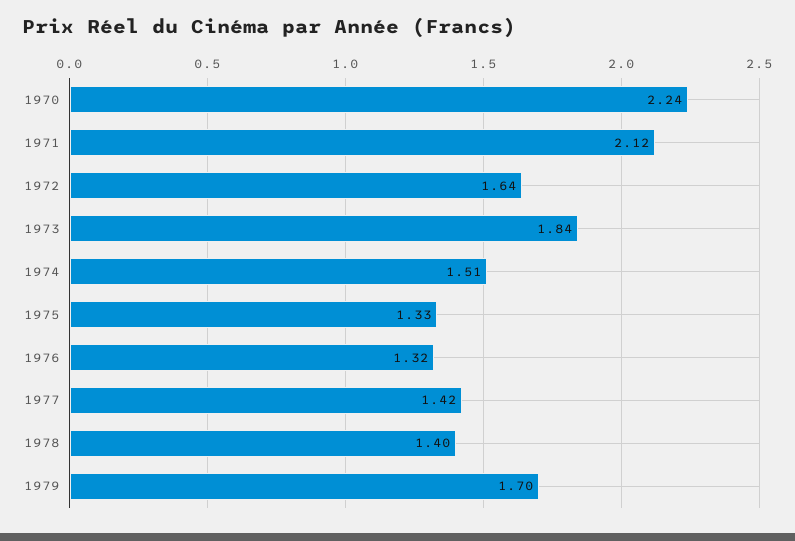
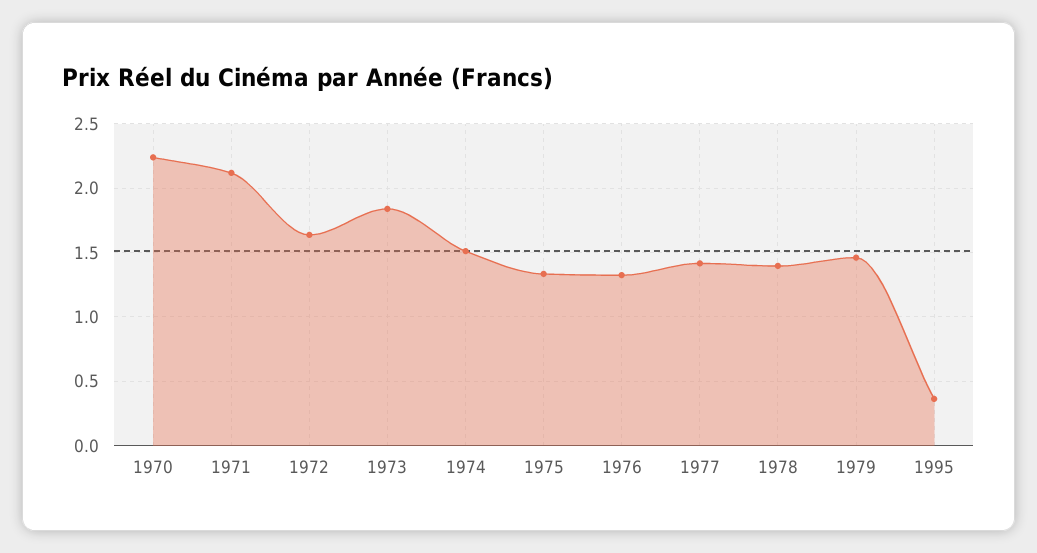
1979: 1.7 -> 1.45
1995: none -> 0.35

